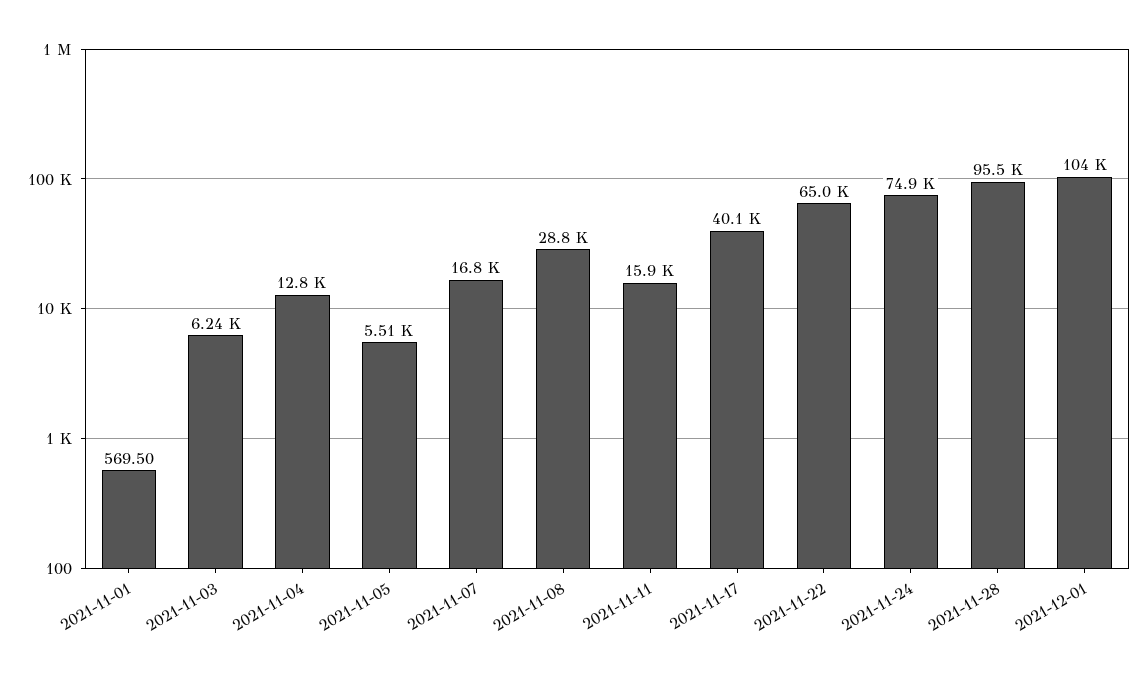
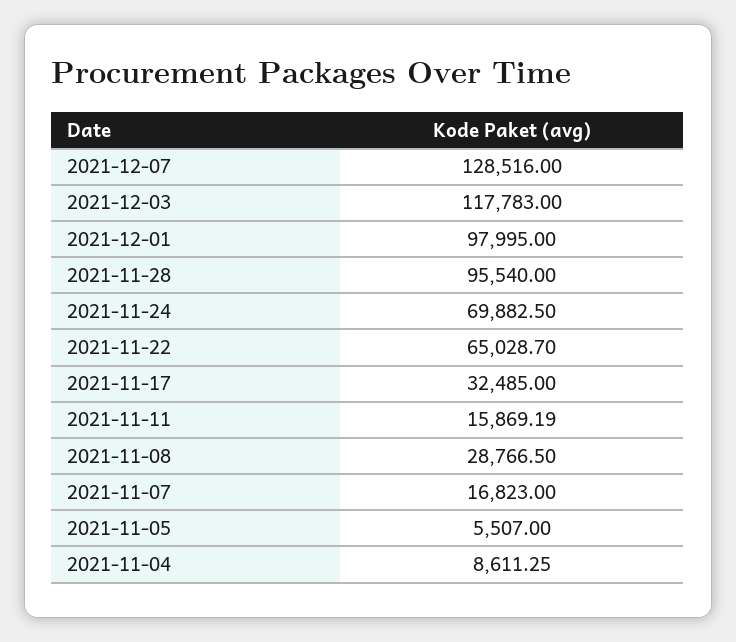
2021-11-01: 569.5 -> none
2021-11-03: 6240 -> none
2021-11-04: 12800 -> 8611.25
2021-11-17: 40100 -> 32485
2021-11-24: 74900 -> 69882.5
2021-12-01: 104000 -> 97995
2021-12-07: none -> 128516
2021-12-03: none -> 117783

